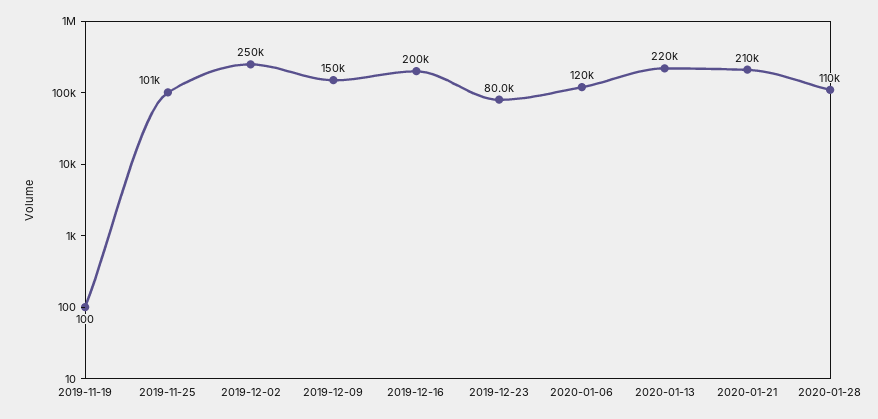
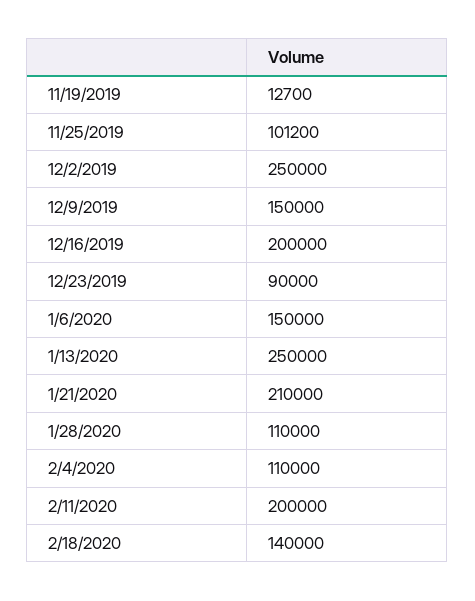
2019-11-19: 100 -> 12700
2019-12-23: 80000 -> 90000
2020-01-06: 120000 -> 150000
2020-01-13: 220000 -> 250000
2/4/2020: none -> 110000
2/11/2020: none -> 200000
2/18/2020: none -> 140000

